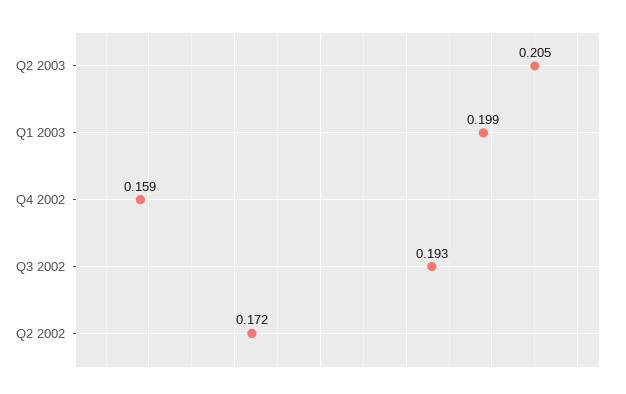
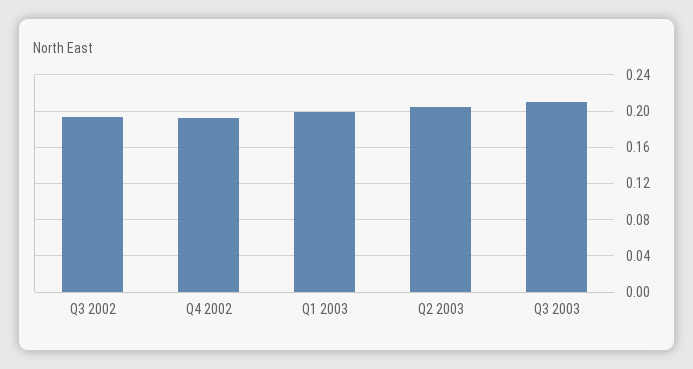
Q4 2002: 0.159 -> 0.19
Q2 2002: 0.172 -> none
Q3 2003: none -> 0.21

